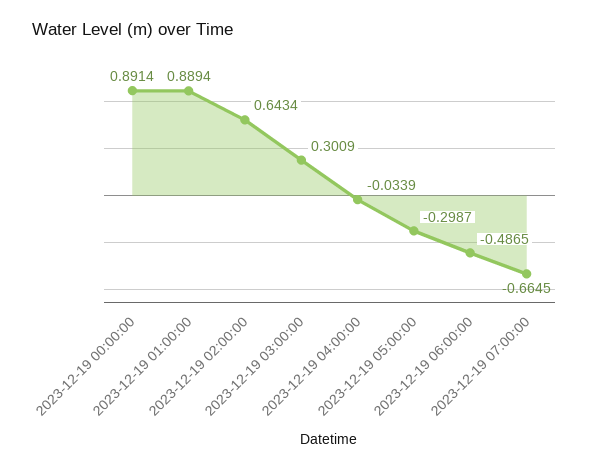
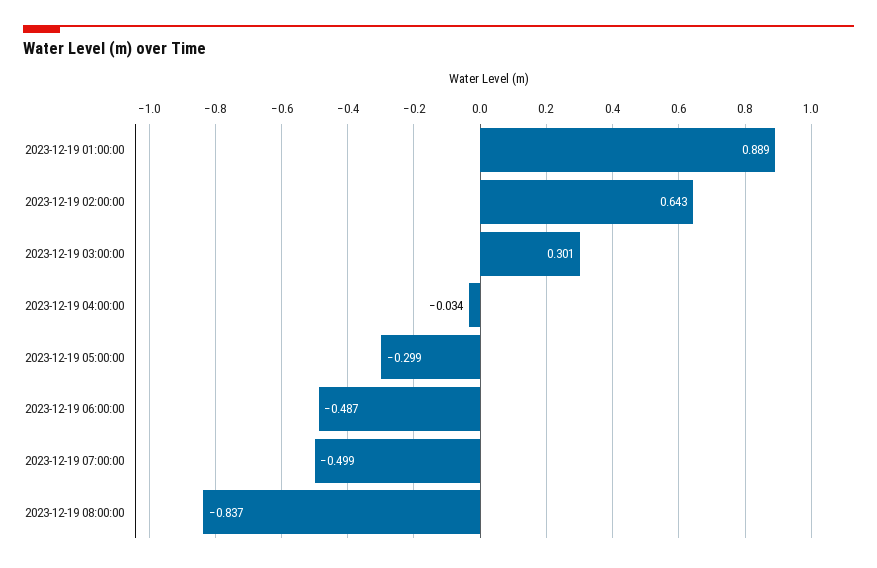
2023-12-19 00:00:00: 0.8914 -> none
2023-12-19 07:00:00: -0.6645 -> -0.499
2023-12-19 08:00:00: none -> -0.837

